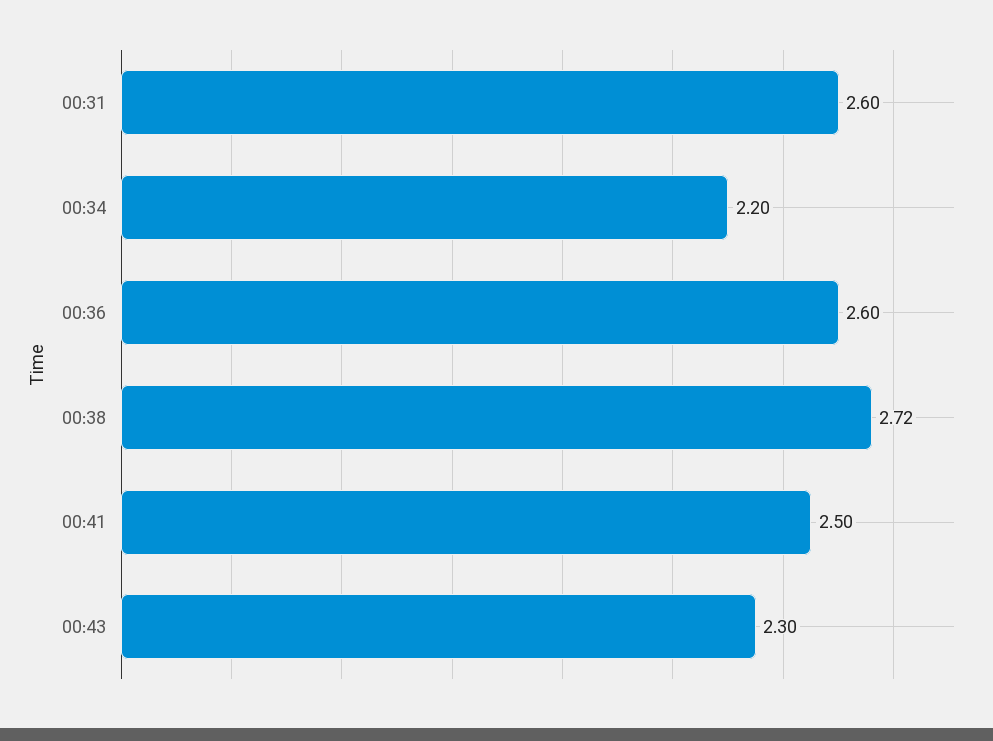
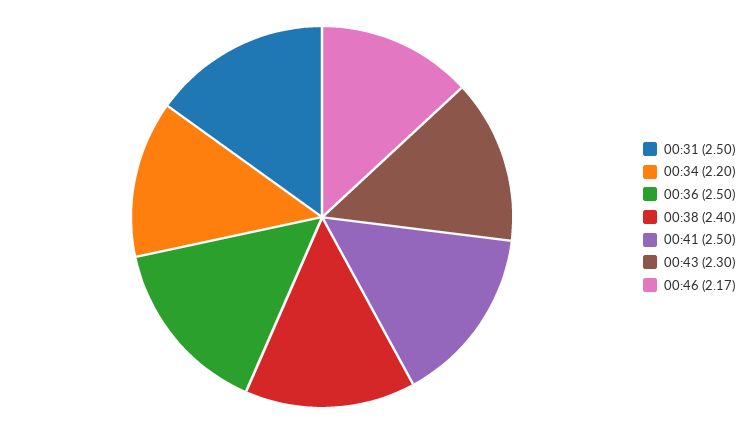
00:31: 2.6 -> 2.5
00:36: 2.6 -> 2.5
00:38: 2.72 -> 2.4
00:46: none -> 2.17

